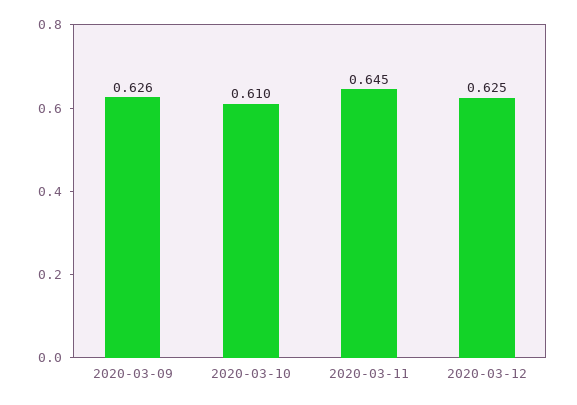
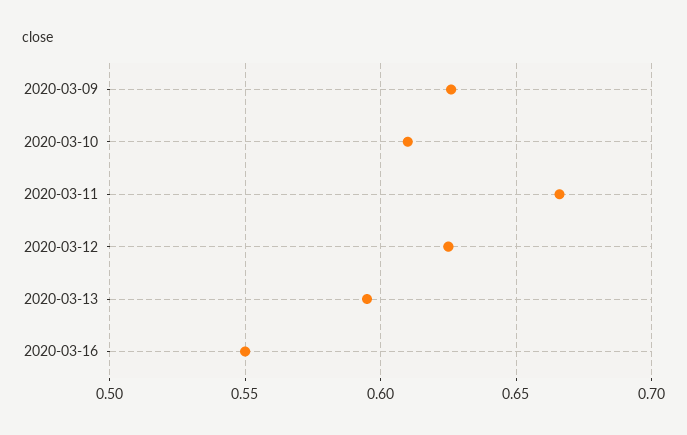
2020-03-11: 0.645 -> 0.665
2020-03-13: none -> 0.595
2020-03-16: none -> 0.55

